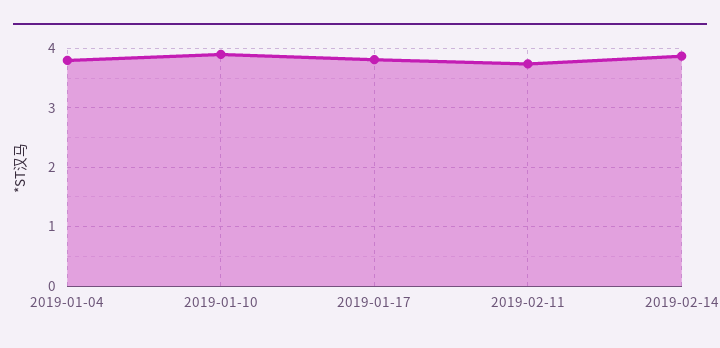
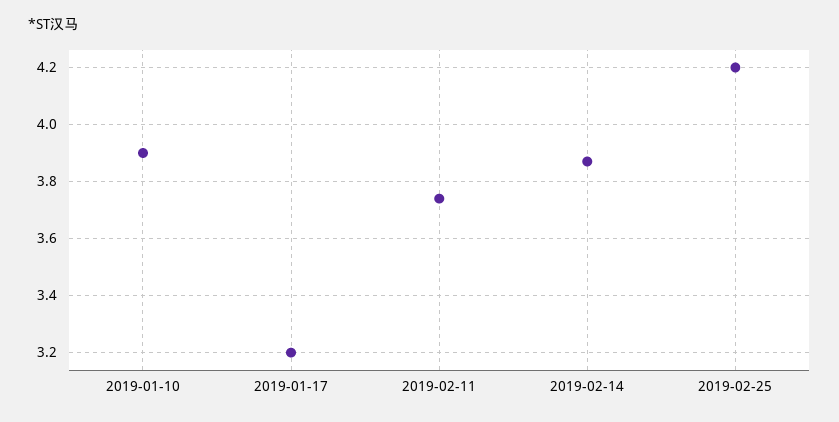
2019-01-04: 3.8 -> none
2019-01-17: 3.8 -> 3.2
2019-02-25: none -> 4.2

